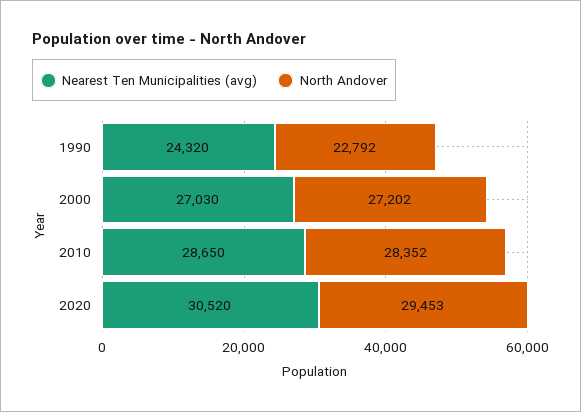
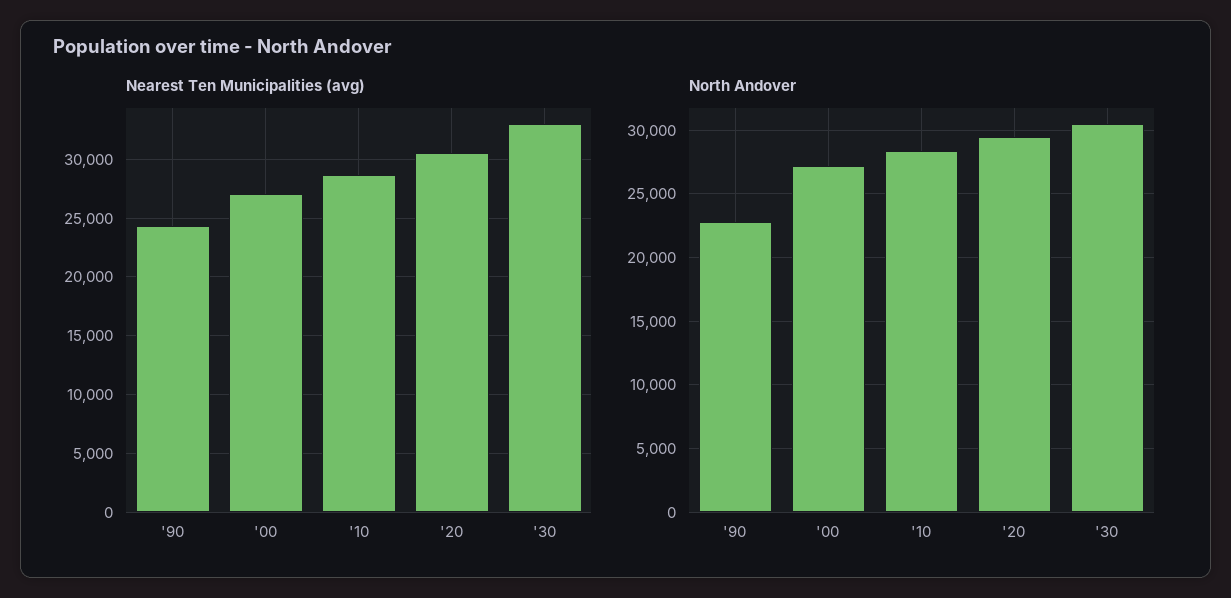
Nearest Ten Municipalities (avg), '30: none -> 33000
North Andover, '30: none -> 30500

